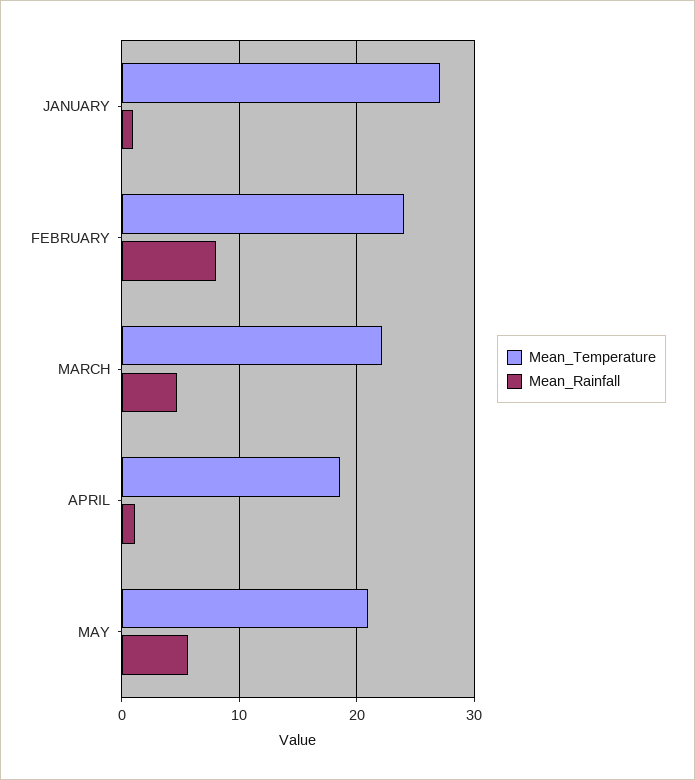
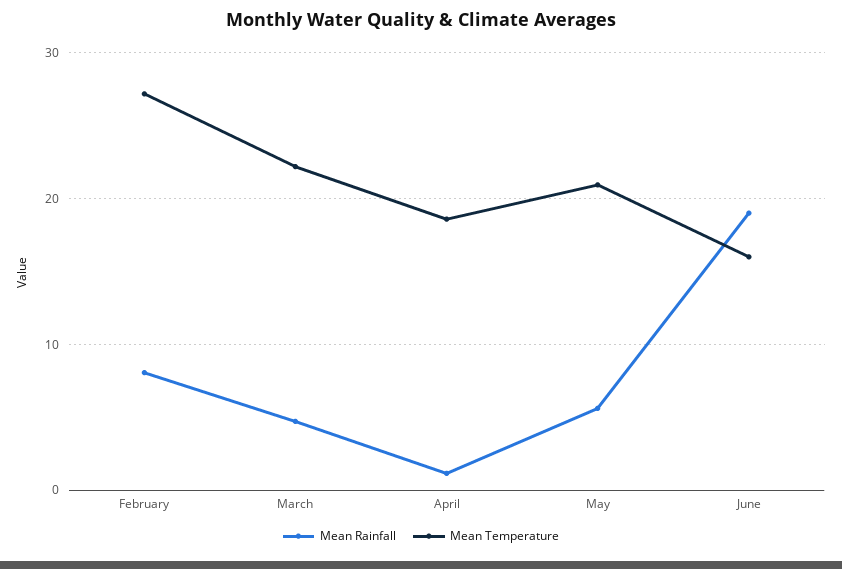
Mean_Temperature, JANUARY: 27 -> none
Mean_Rainfall, JANUARY: 1 -> none
Mean_Temperature, FEBRUARY: 24 -> 27
Mean_Rainfall, June: none -> 19
Mean_Temperature, June: none -> 16

